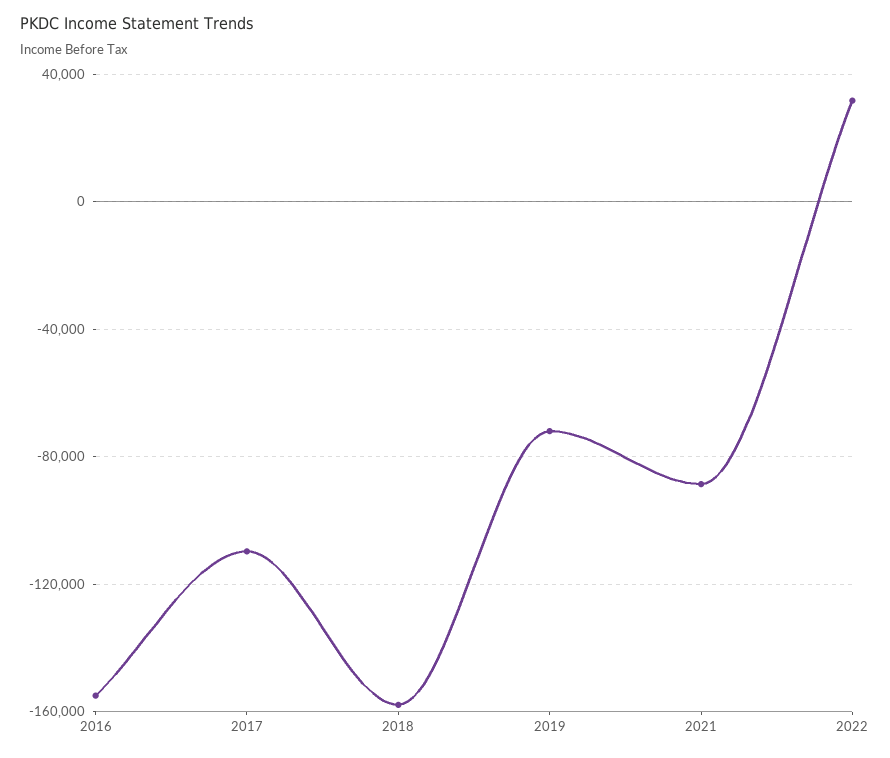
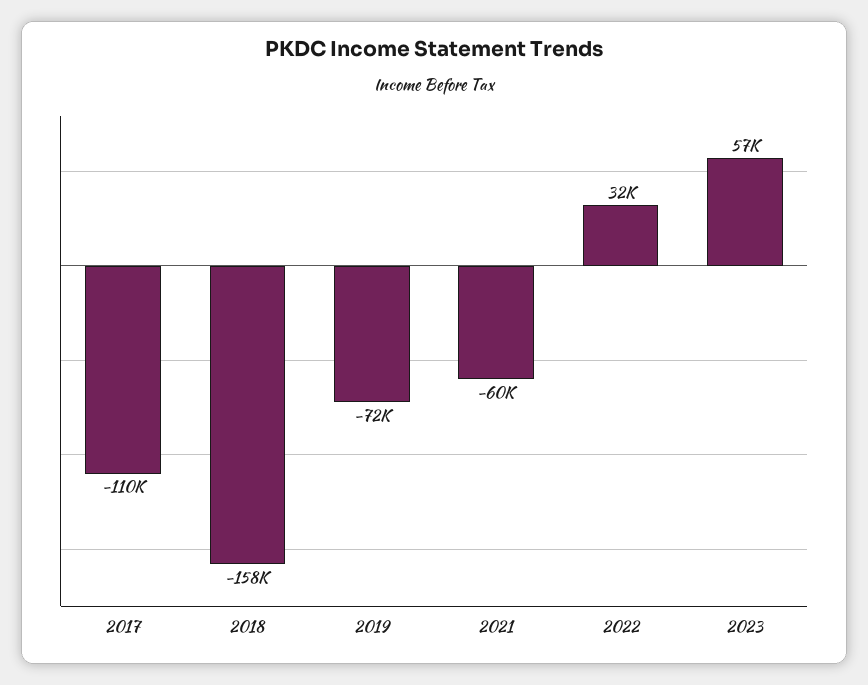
2016: -155000 -> none
2021: -90000 -> -60000
2023: none -> 57000

